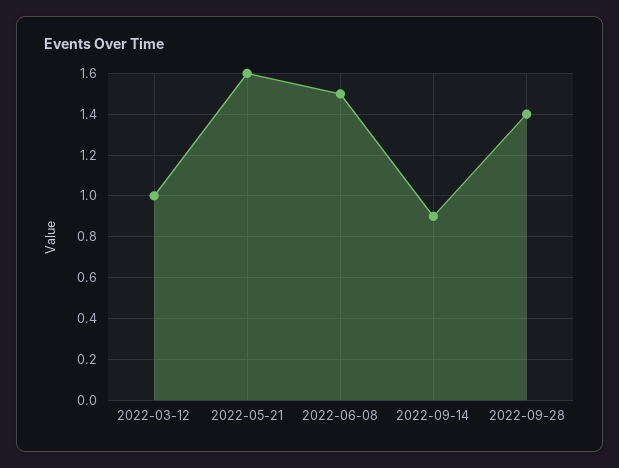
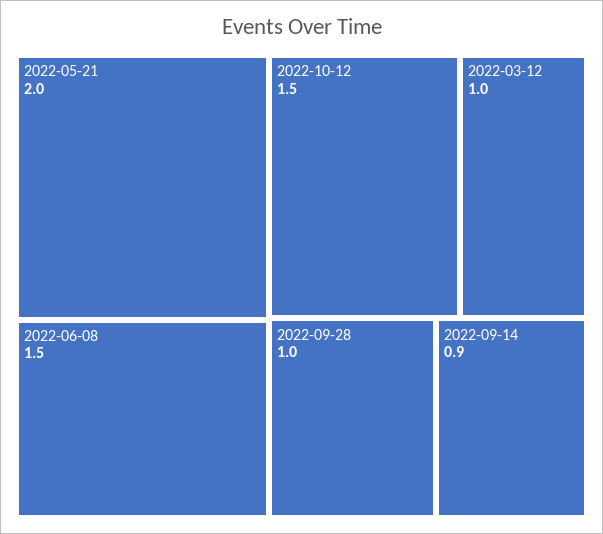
2022-05-21: 1.6 -> 2
2022-09-28: 1.4 -> 1
2022-10-12: none -> 1.5

